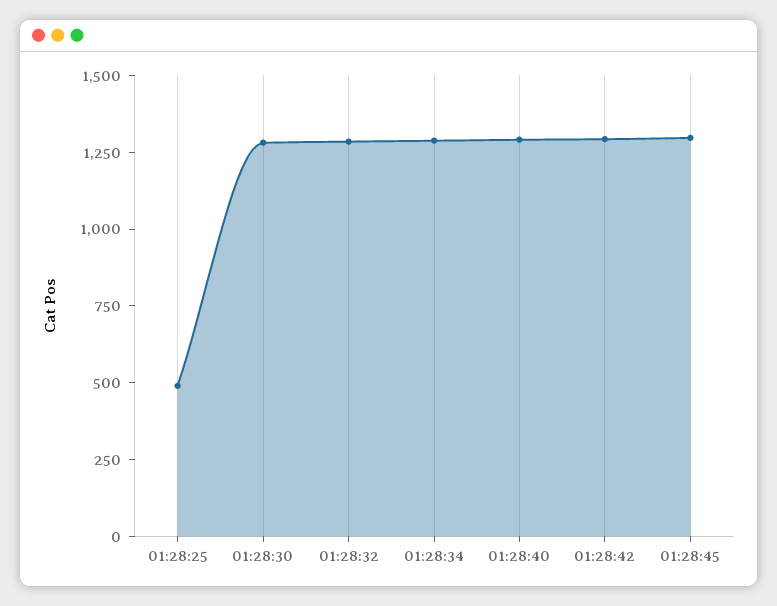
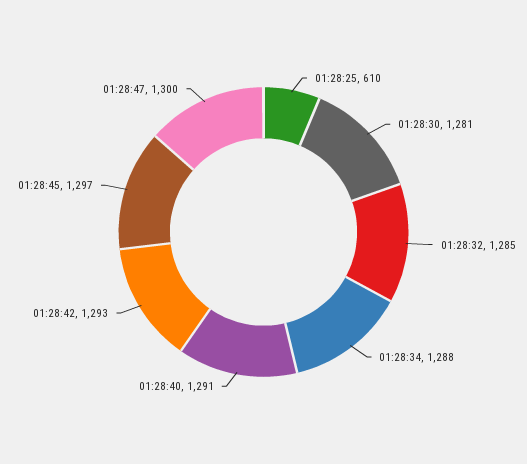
01:28:25: 500 -> 610
01:28:47: none -> 1300

